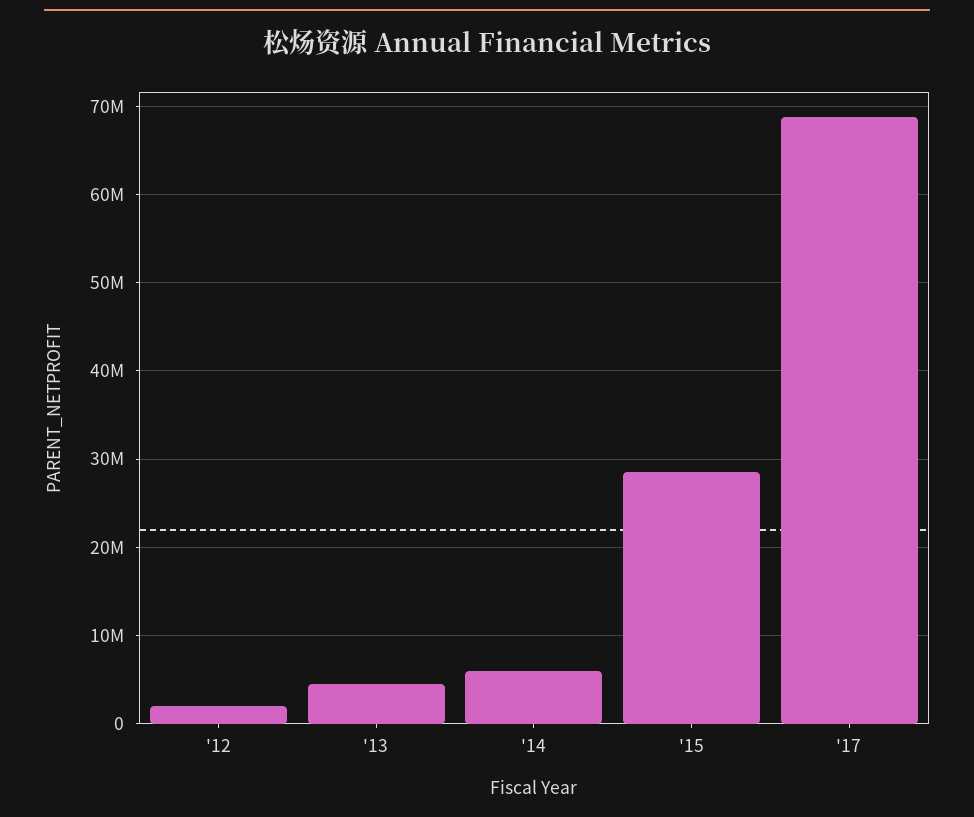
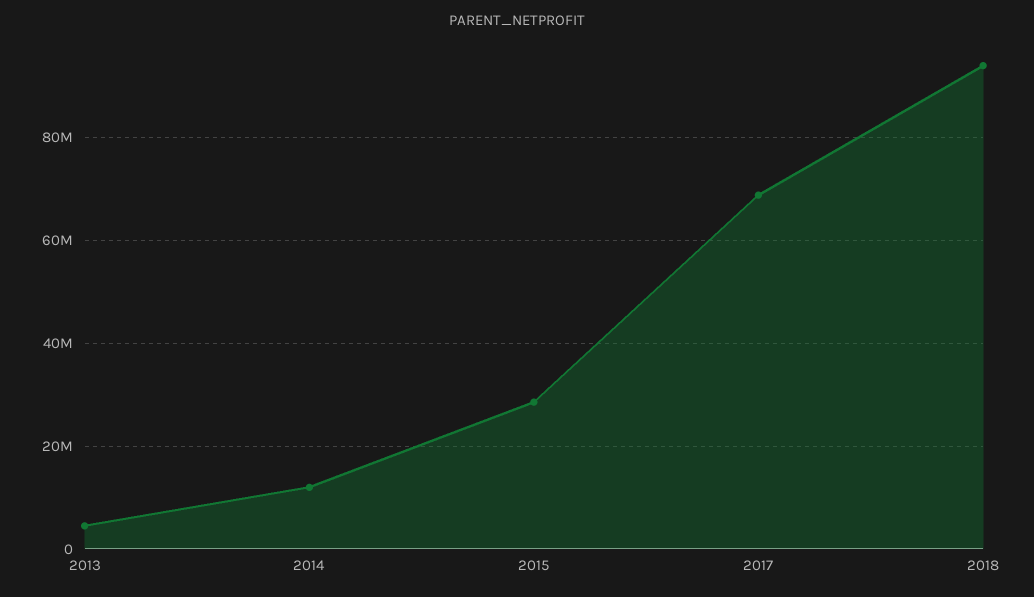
'12: 2000000 -> none
'14: 6000000 -> 12000000
2018: none -> 94000000

